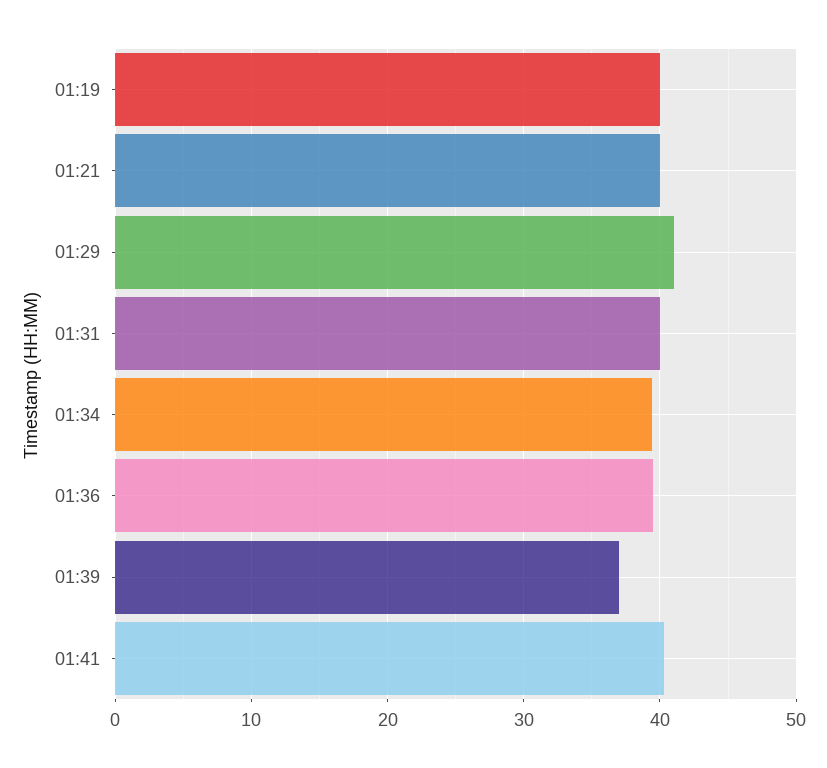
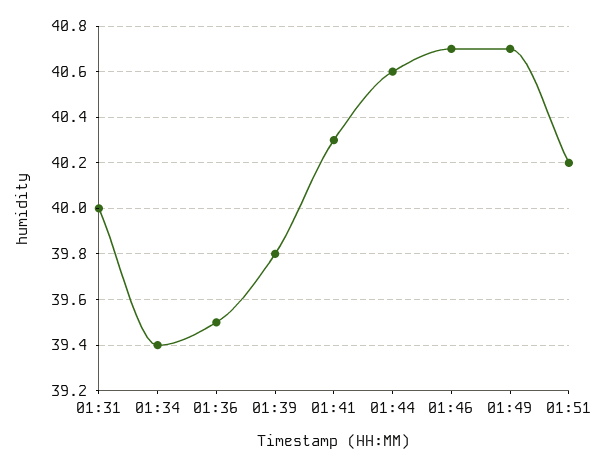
01:19: 40 -> none
01:21: 40 -> none
01:29: 41 -> none
01:39: 37 -> 39.8
01:44: none -> 40.6
01:46: none -> 40.7
01:49: none -> 40.7
01:51: none -> 40.2

